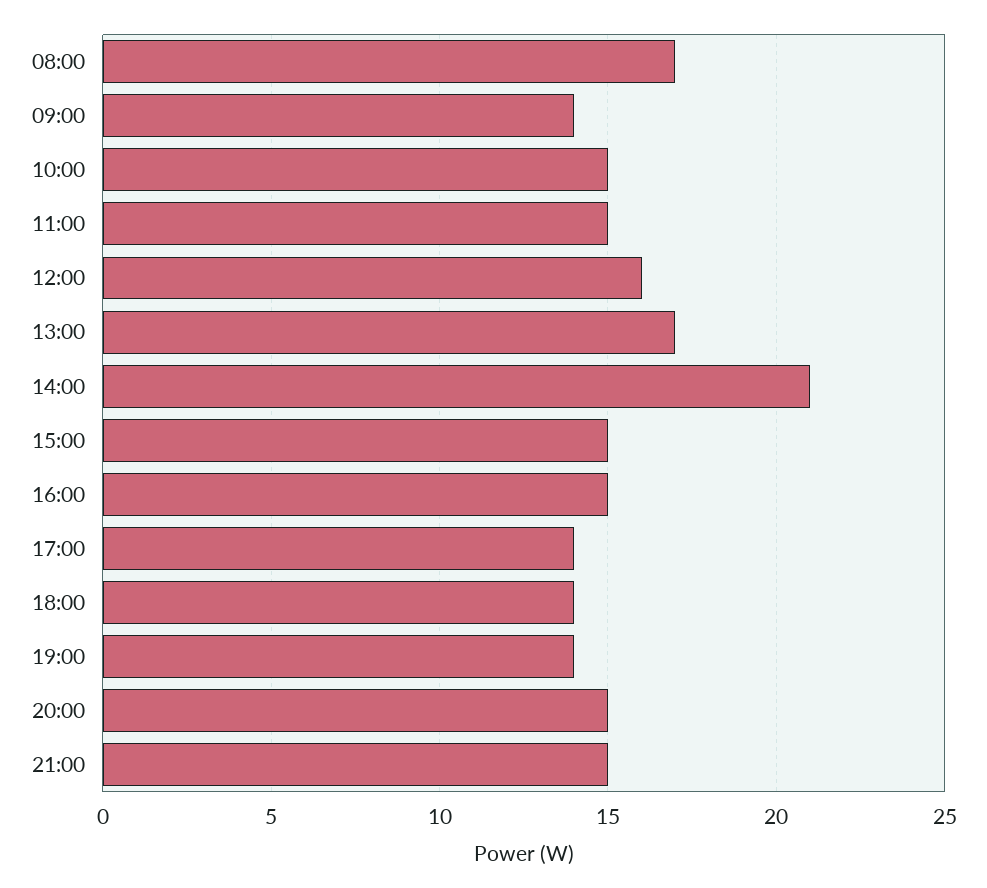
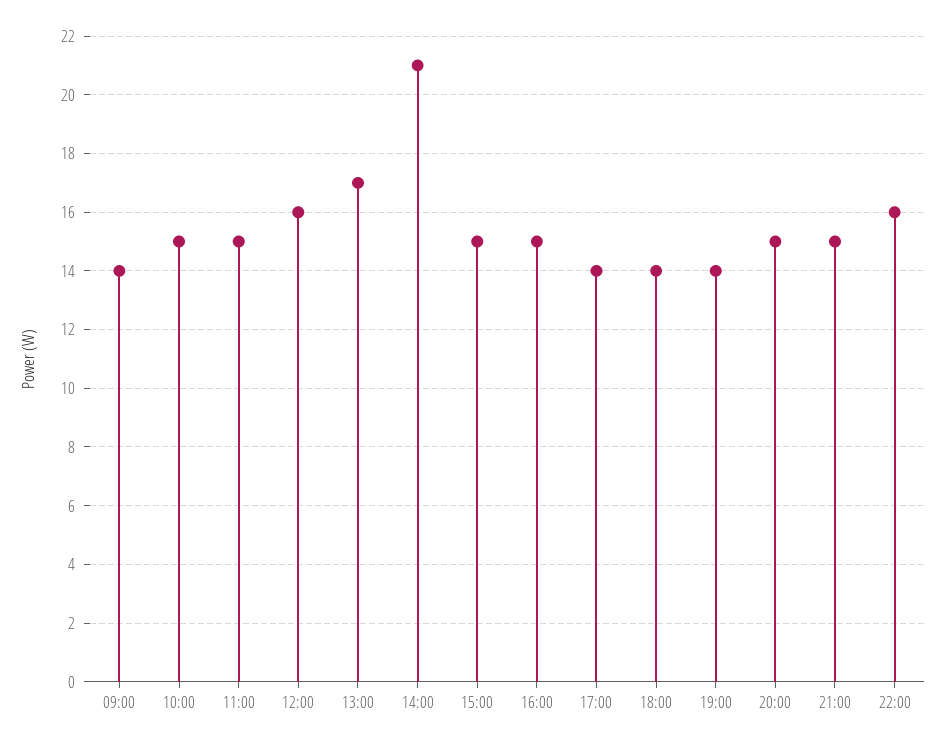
08:00: 17 -> none
22:00: none -> 16

